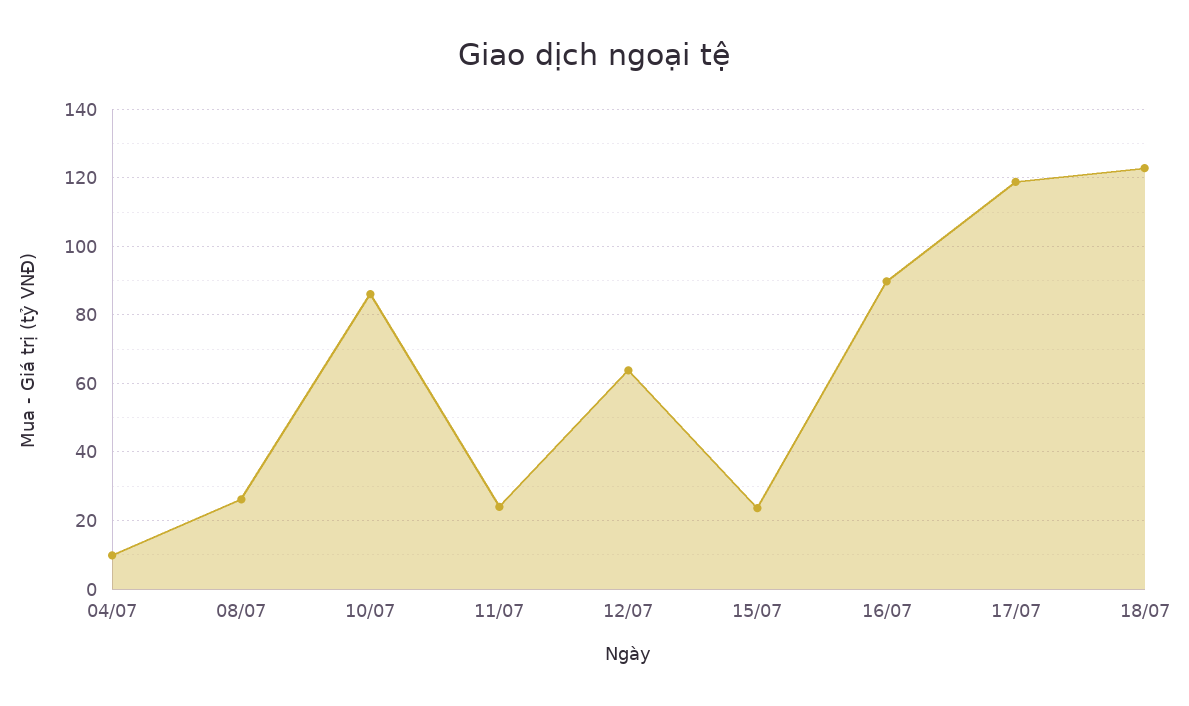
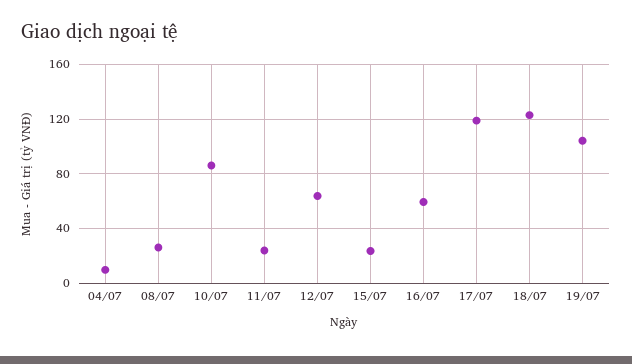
16/07: 90 -> 60
19/07: none -> 105

